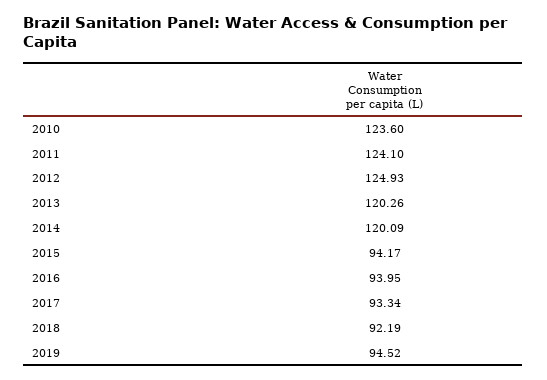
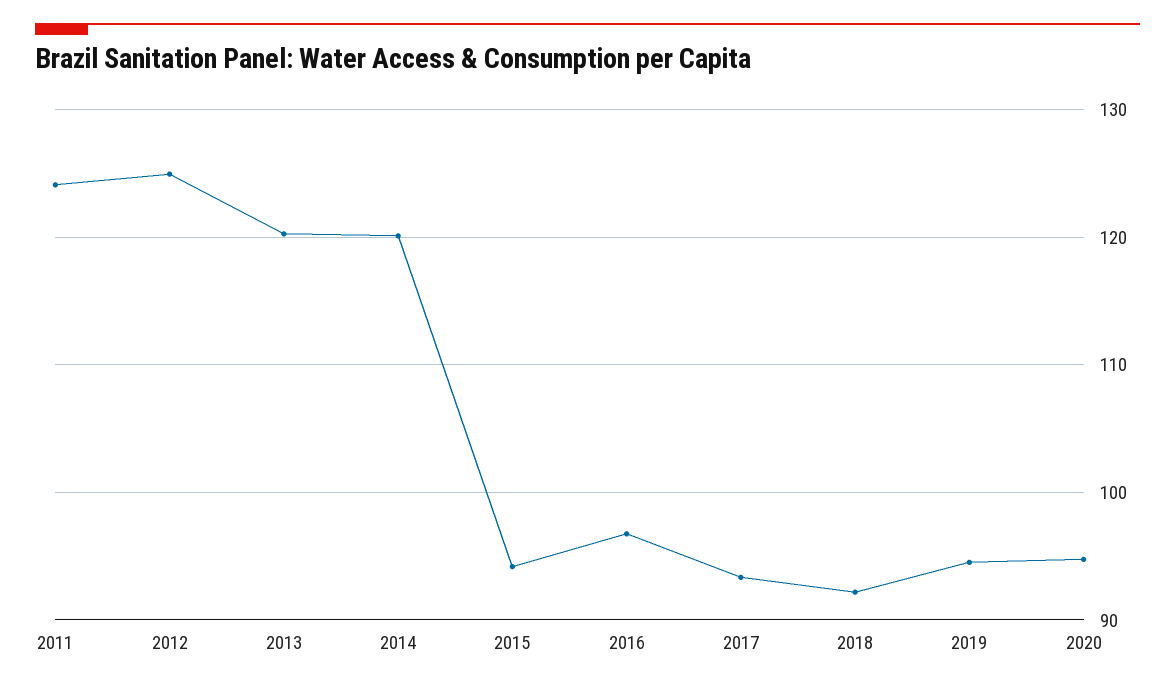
2010: 123.6 -> none
2016: 93.95 -> 97
2020: none -> 95

